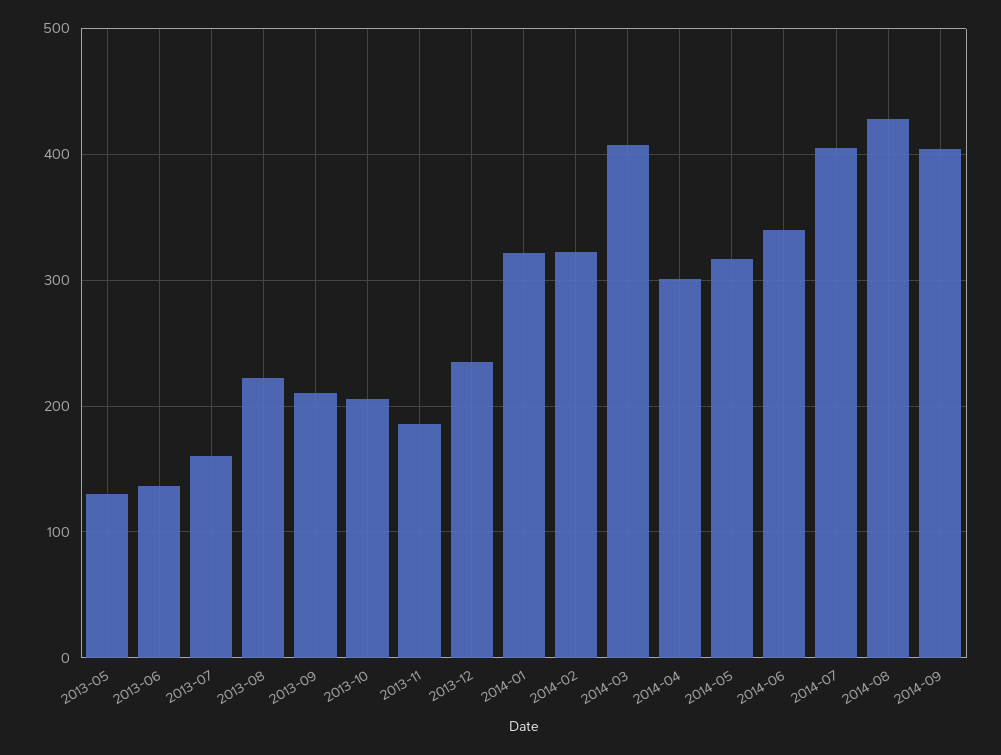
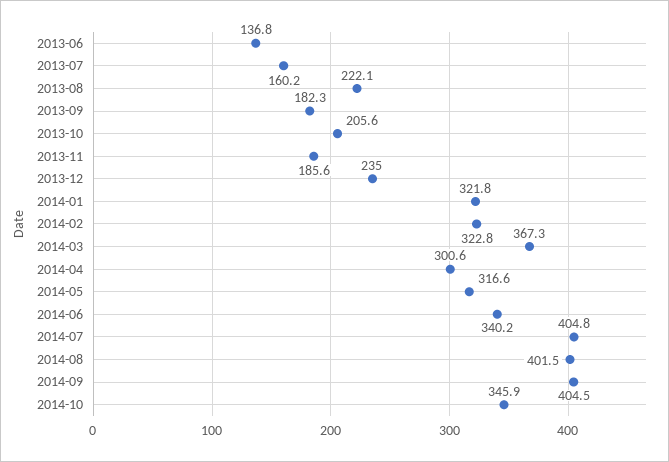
2013-05: 130 -> none
2013-09: 210 -> 182.3
2014-03: 410 -> 367.3
2014-08: 430 -> 401.5
2014-10: none -> 345.9

